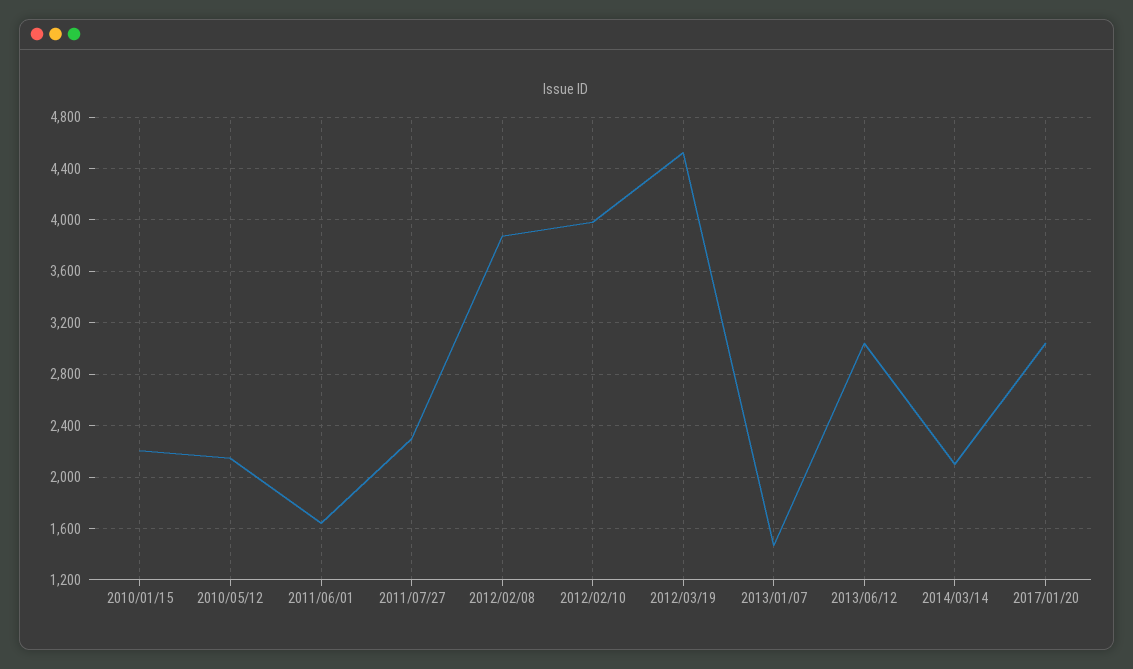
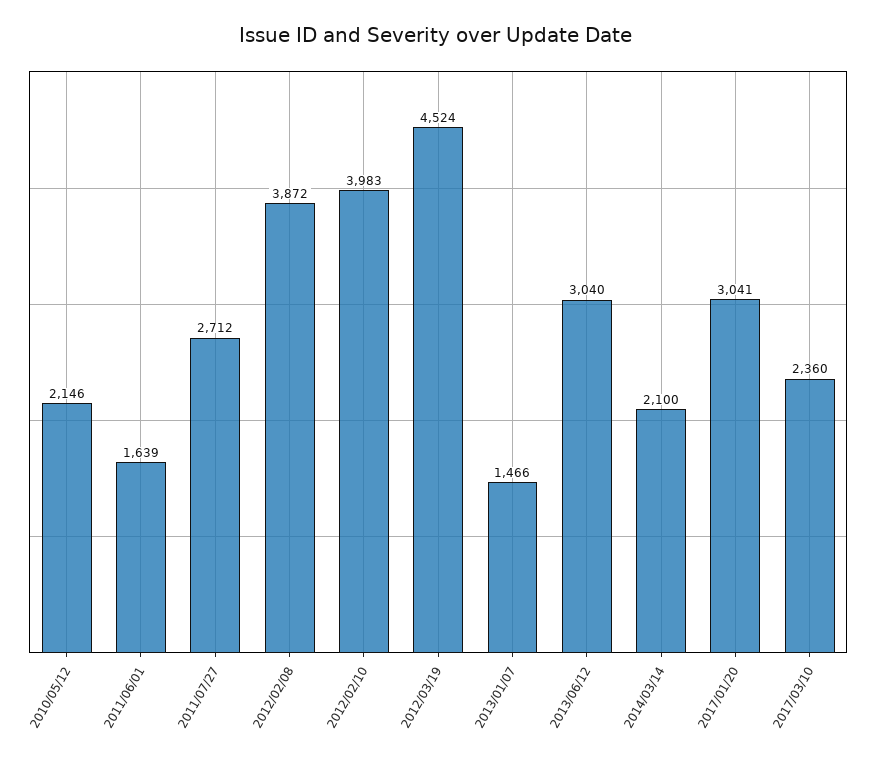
2010/01/15: 2200 -> none
2011/07/27: 2300 -> 2712
2017/03/10: none -> 2360

